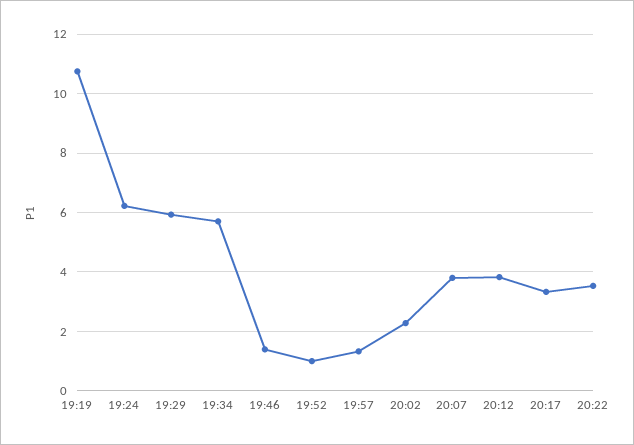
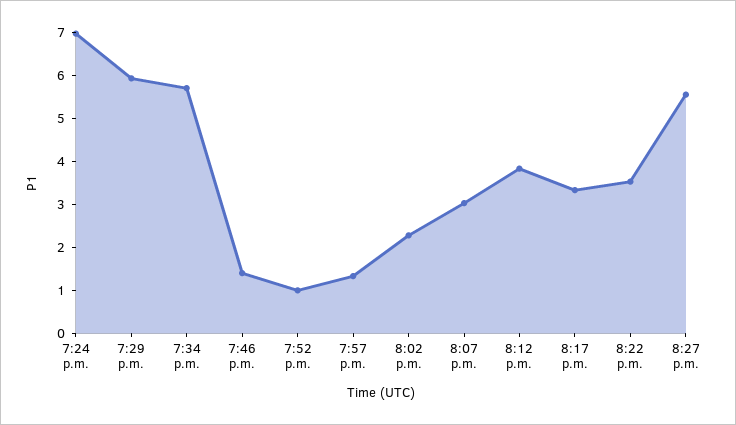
19:19: 10.75 -> none
19:24: 6.25 -> 7
20:07: 3.75 -> 3
8:27 p.m.: none -> 5.6

